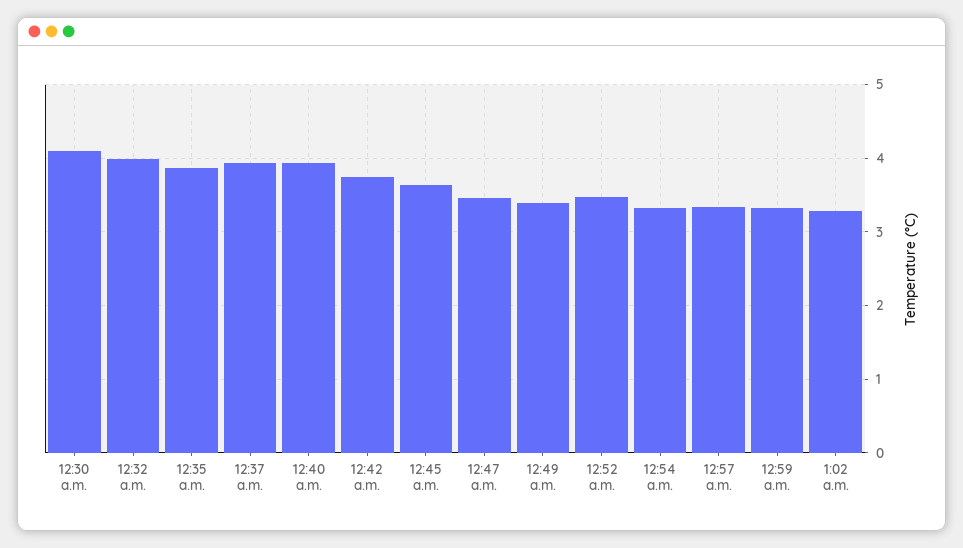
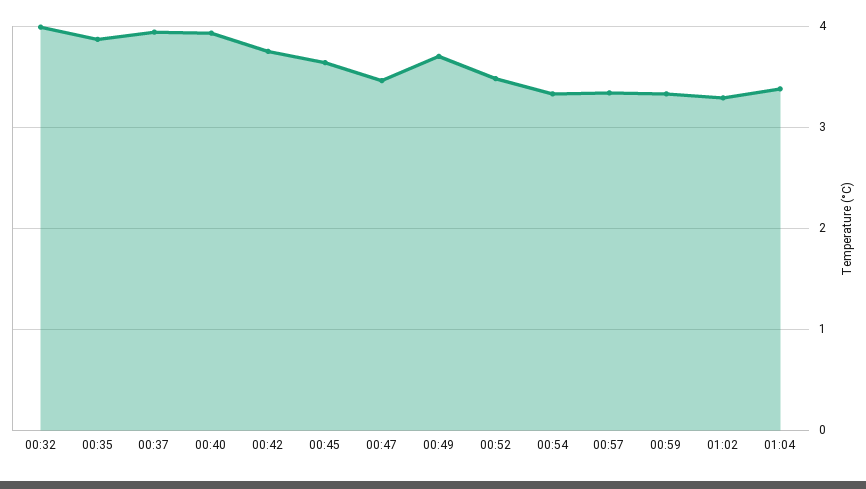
12:30 a.m.: 4.1 -> none
12:49 a.m.: 3.4 -> 3.7
01:04: none -> 3.4

